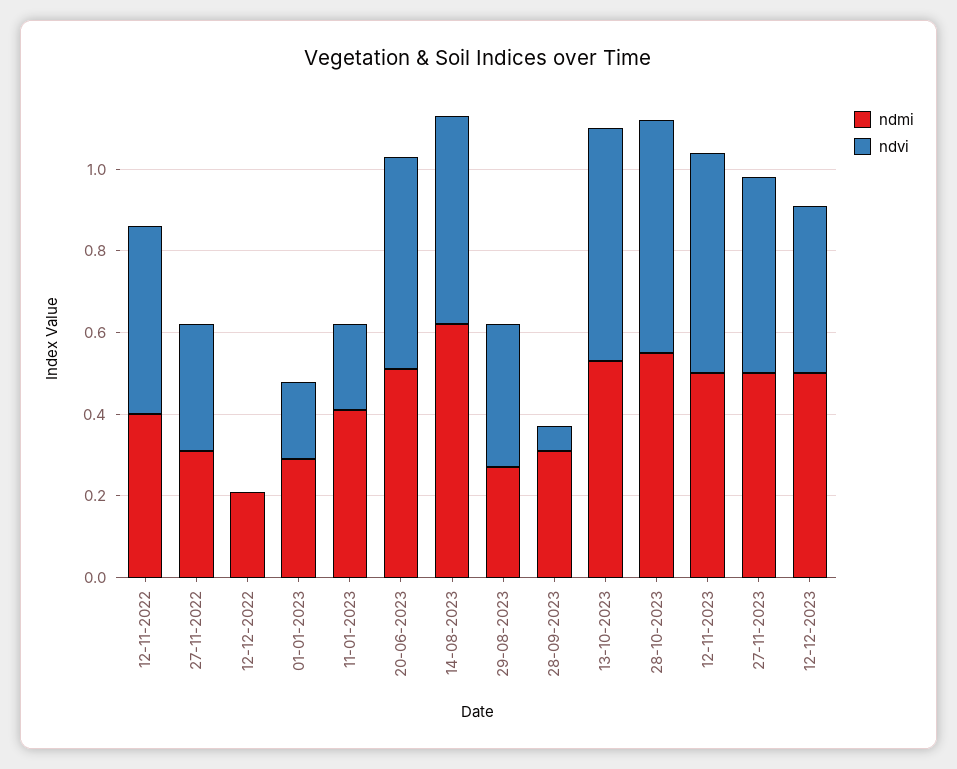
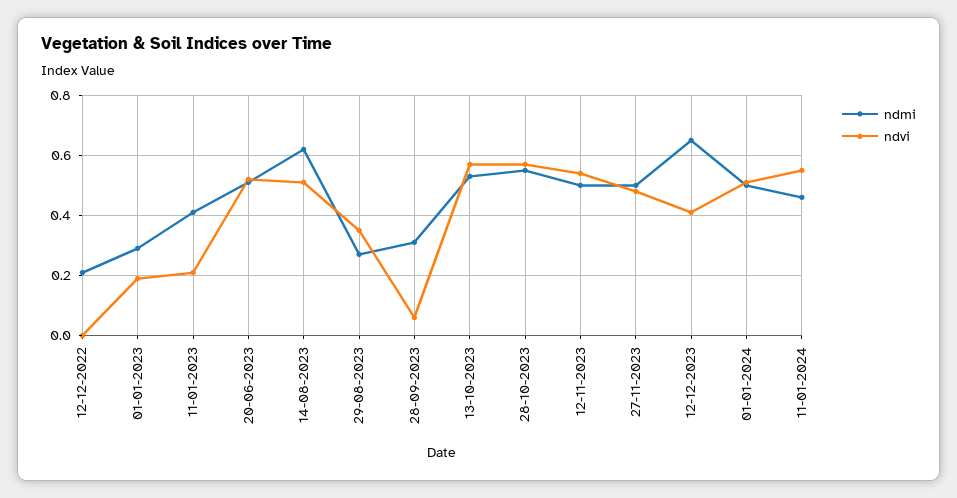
ndmi, 12-11-2022: 0.4 -> none
ndvi, 12-11-2022: 0.45 -> none
ndmi, 27-11-2022: 0.3 -> none
ndvi, 27-11-2022: 0.3 -> none
ndmi, 12-12-2023: 0.5 -> 0.65
ndmi, 01-01-2024: none -> 0.5
ndvi, 01-01-2024: none -> 0.5
ndmi, 11-01-2024: none -> 0.45
ndvi, 11-01-2024: none -> 0.55

